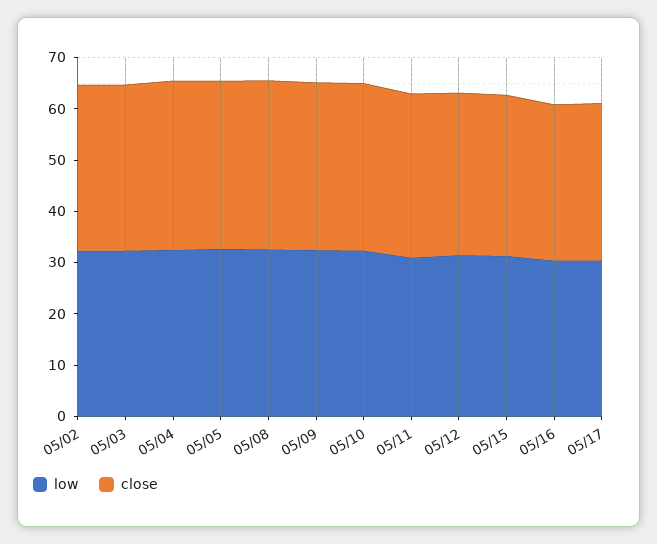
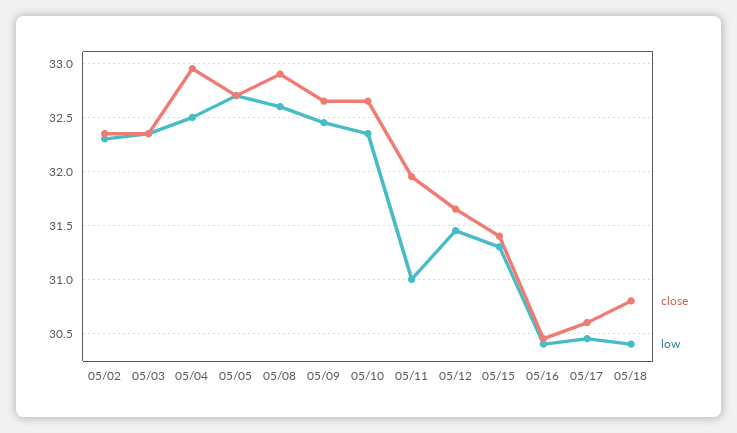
close, 05/18: none -> 30.8
low, 05/18: none -> 30.4

